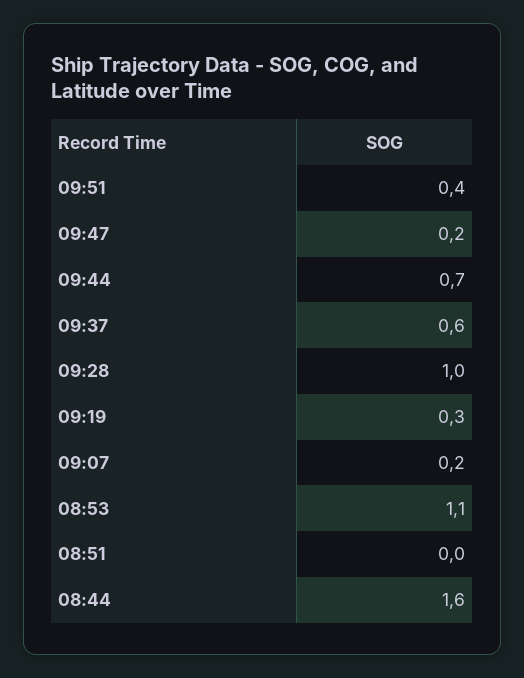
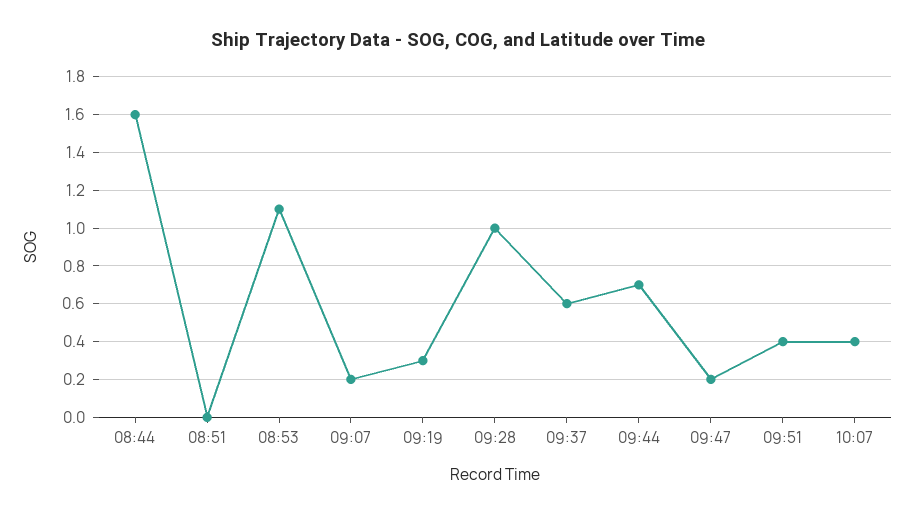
10:07: none -> 0.4

